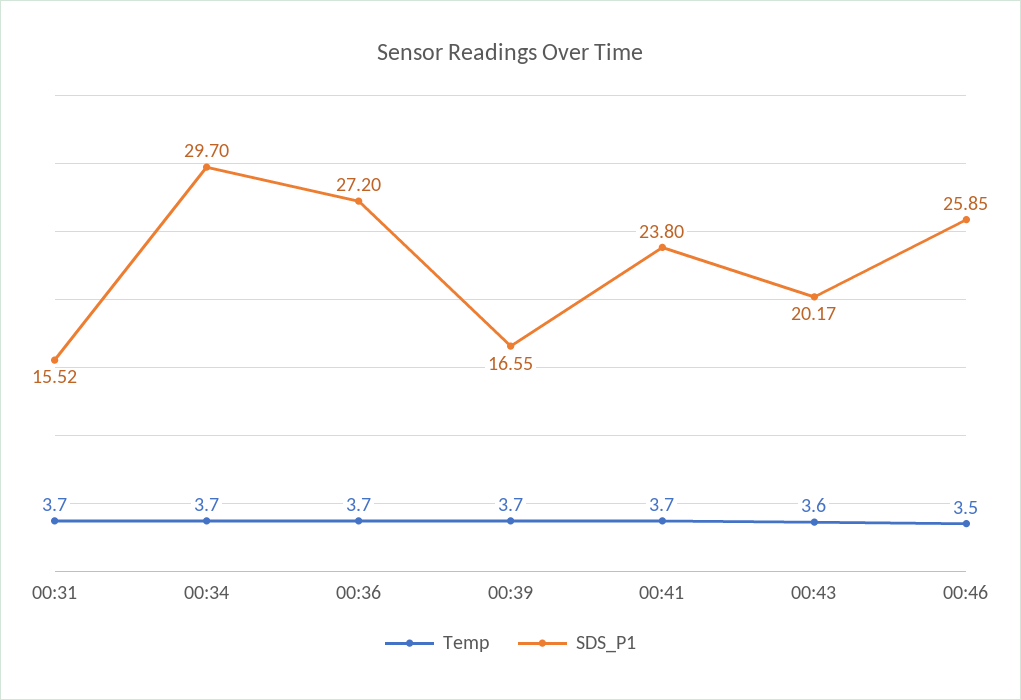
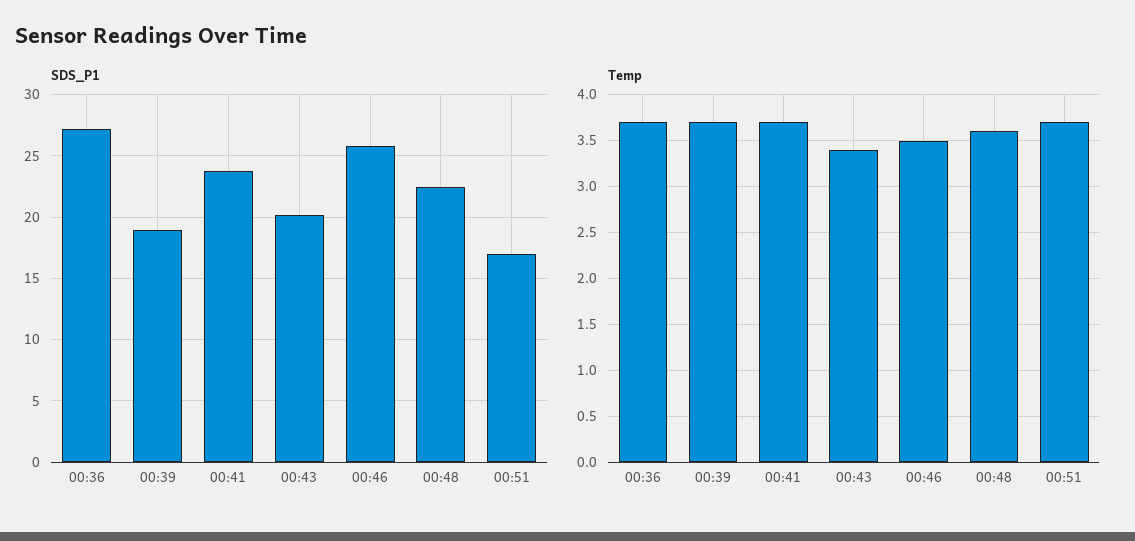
Temp, 00:31: 3.7 -> none
SDS_P1, 00:31: 15.52 -> none
Temp, 00:34: 3.7 -> none
SDS_P1, 00:34: 29.7 -> none
SDS_P1, 00:39: 16.55 -> 19
Temp, 00:43: 3.6 -> 3.4
SDS_P1, 00:48: none -> 22.5
SDS_P1, 00:51: none -> 17
Temp, 00:48: none -> 3.6
Temp, 00:51: none -> 3.7

